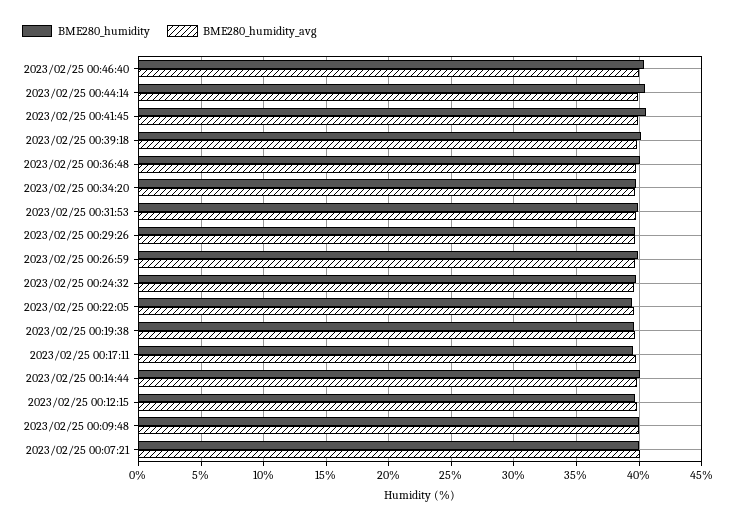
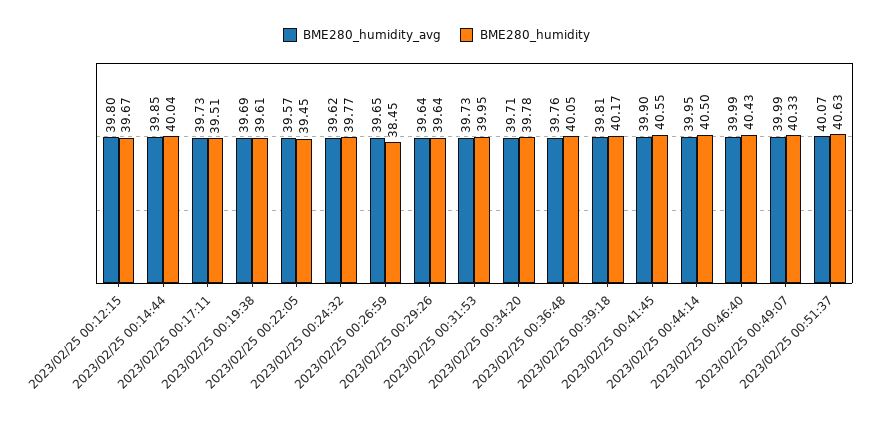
BME280_humidity, 2023/02/25 00:26:59: 40 -> 38.45
BME280_humidity, 2023/02/25 00:09:48: 40 -> none
BME280_humidity_avg, 2023/02/25 00:09:48: 40 -> none
BME280_humidity, 2023/02/25 00:07:21: 40 -> none
BME280_humidity_avg, 2023/02/25 00:07:21: 40 -> none
BME280_humidity_avg, 2023/02/25 00:49:07: none -> 39.99
BME280_humidity, 2023/02/25 00:49:07: none -> 40.33
BME280_humidity_avg, 2023/02/25 00:51:37: none -> 40.07
BME280_humidity, 2023/02/25 00:51:37: none -> 40.63

